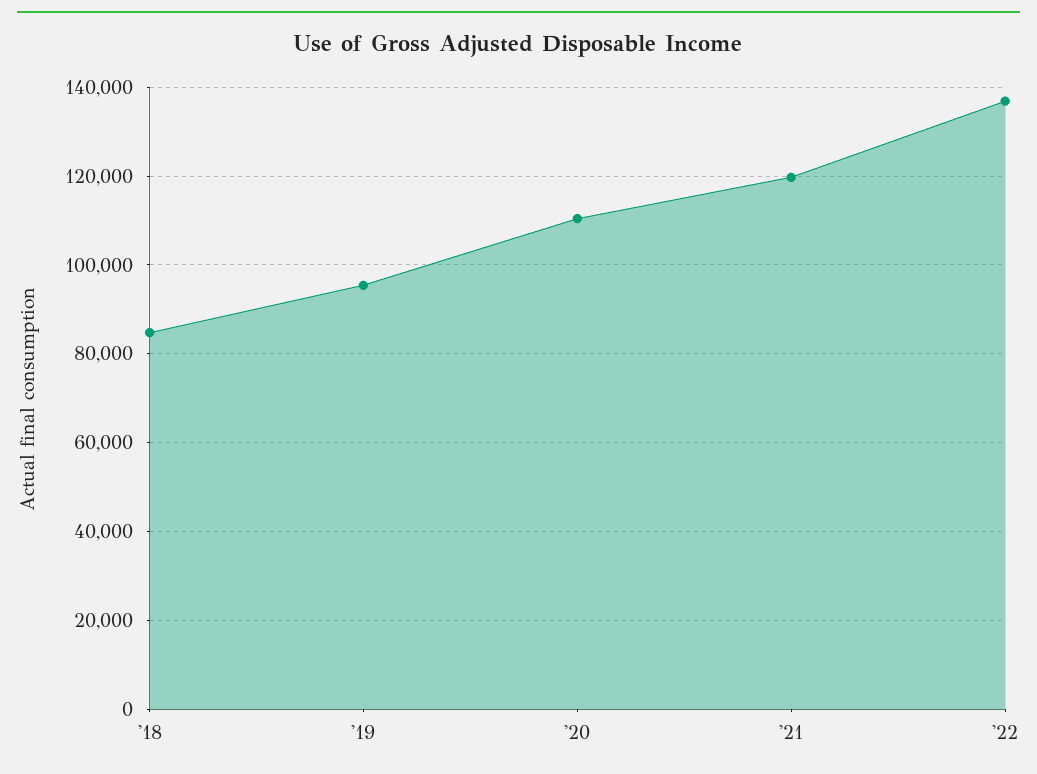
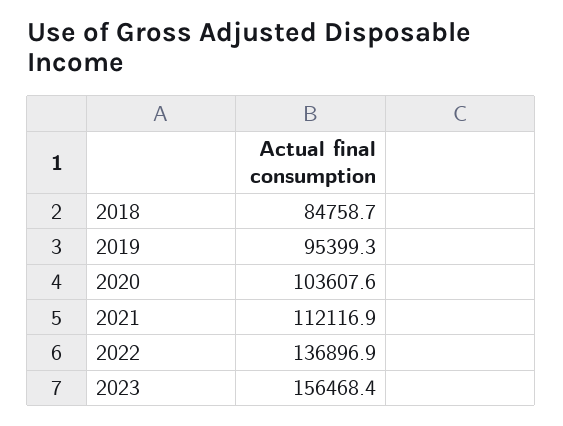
'20: 110000 -> 103607.6
'21: 120000 -> 112116.9
2023: none -> 156468.4

